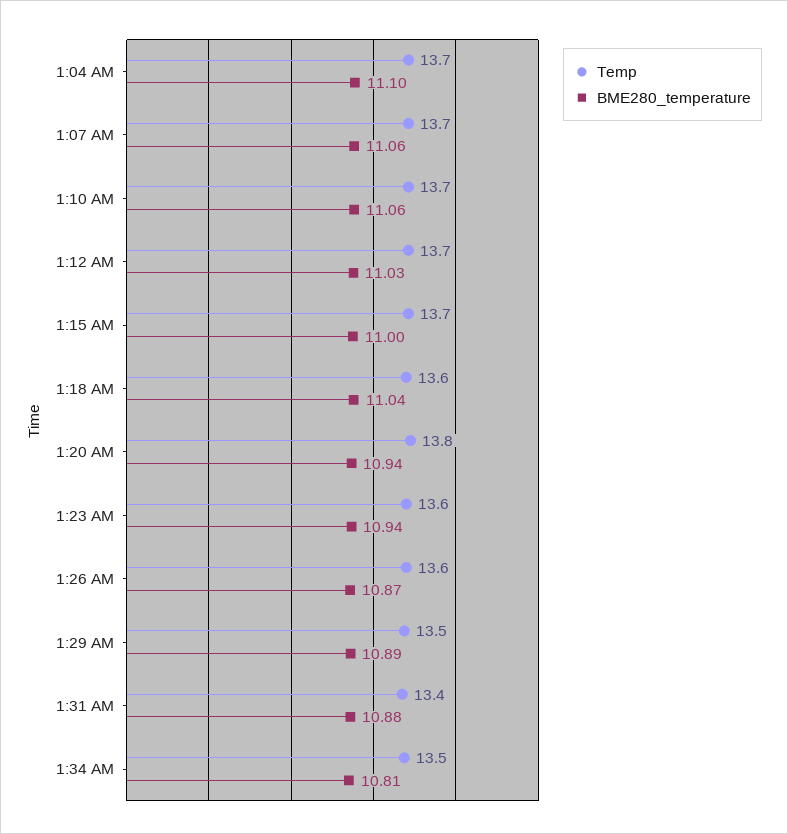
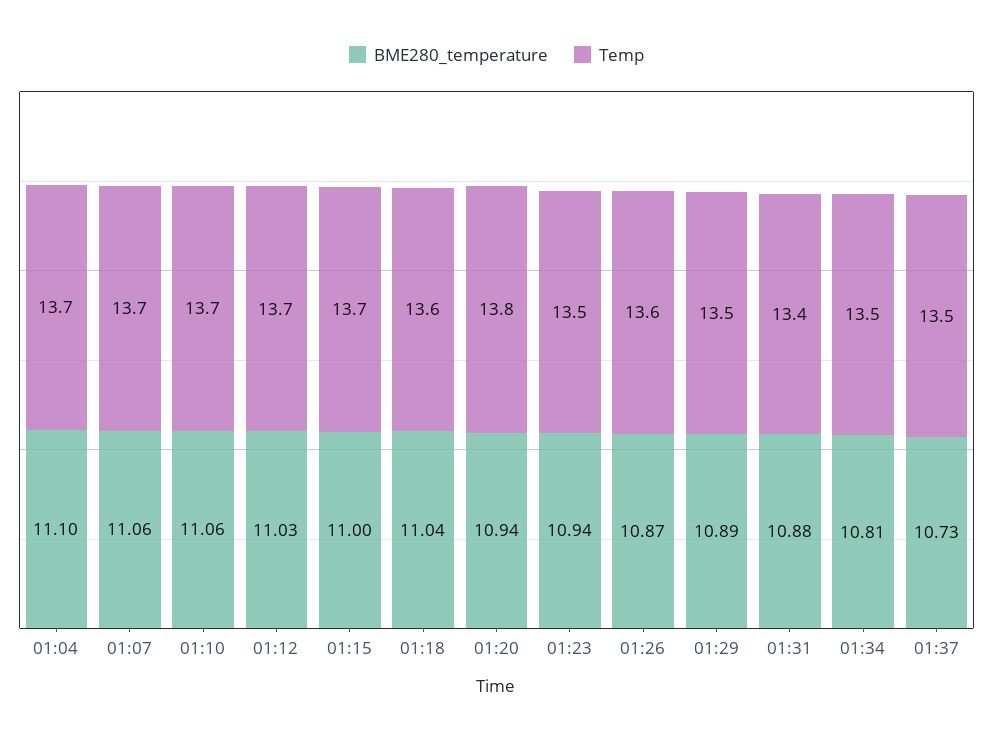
Temp, 1:23 AM: 13.6 -> 13.5
BME280_temperature, 01:37: none -> 10.73
Temp, 01:37: none -> 13.5

